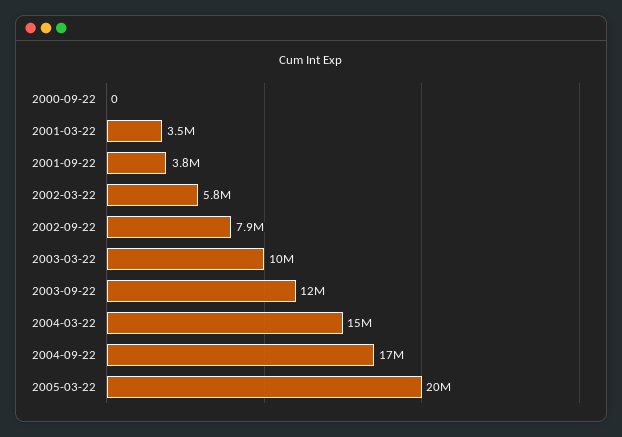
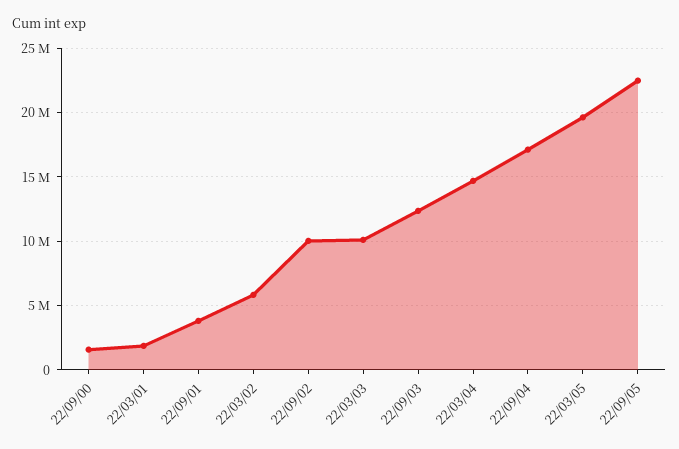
2000-09-22: 0 -> 1500000
2001-03-22: 3500000 -> 2000000
2002-09-22: 7900000 -> 10000000
22/09/05: none -> 22500000

